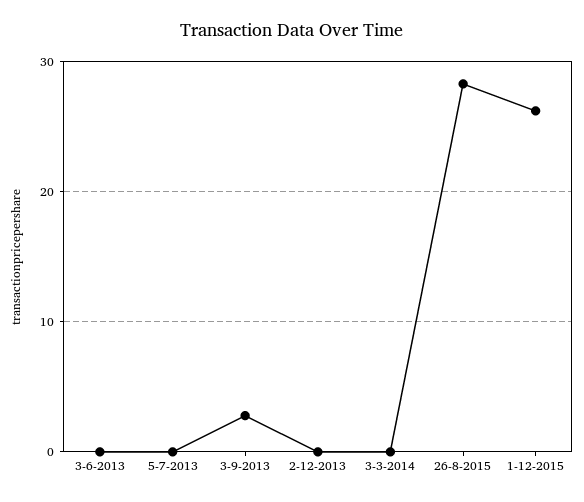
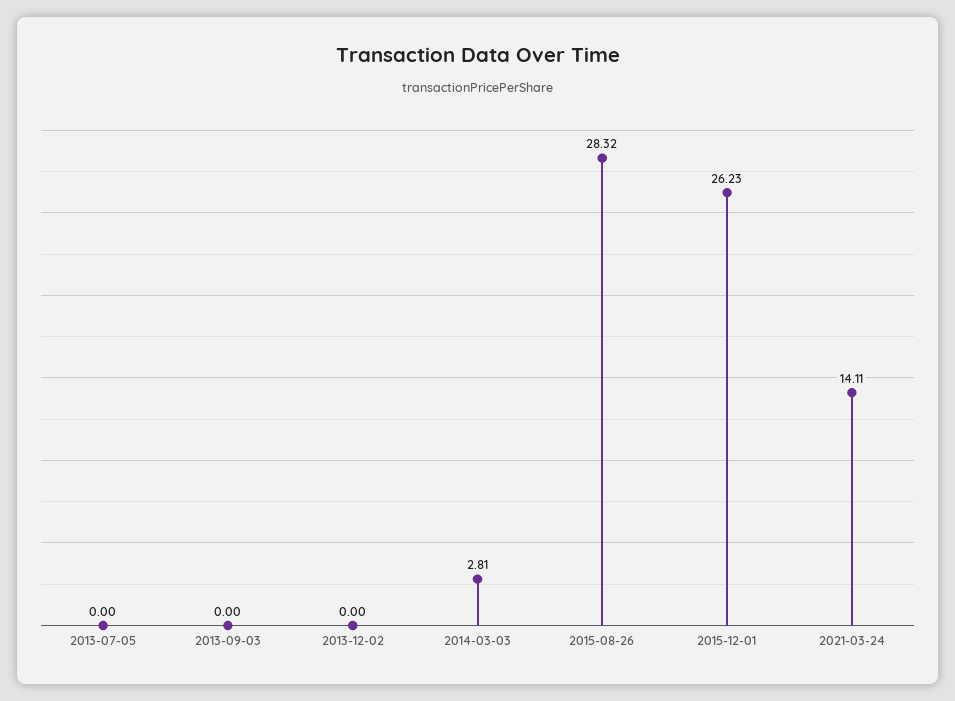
3-6-2013: 0 -> none
3-9-2013: 3 -> 0
3-3-2014: 0 -> 2.81
2021-03-24: none -> 14.11

